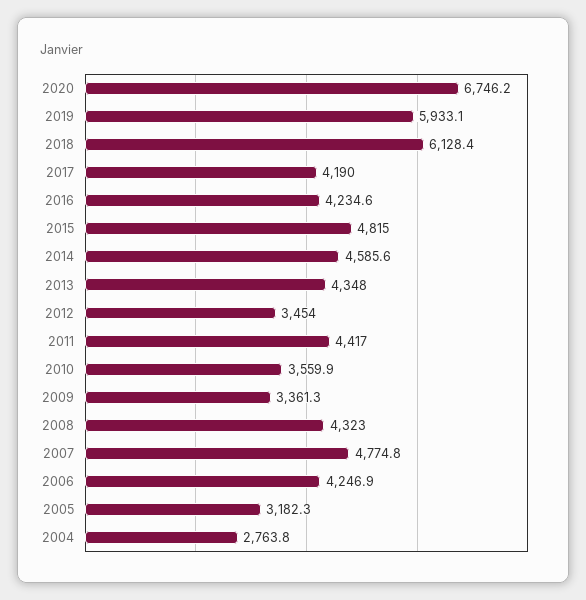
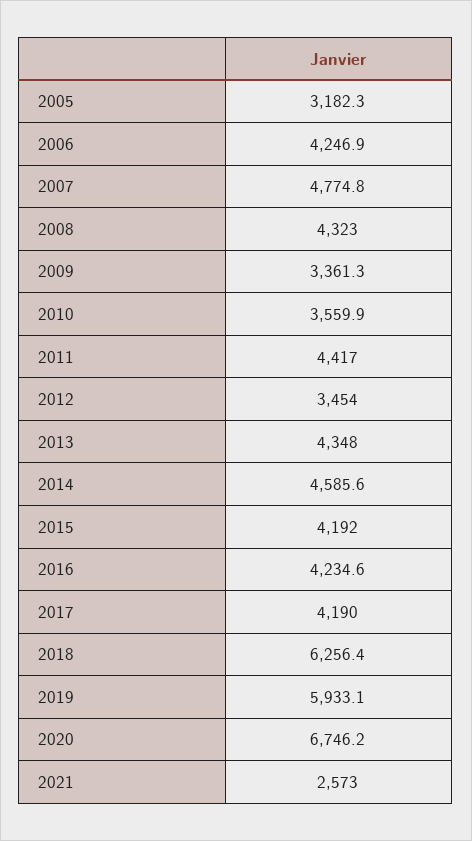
2018: 6128.4 -> 6256.4
2015: 4815 -> 4192
2004: 2763.8 -> none
2021: none -> 2573

